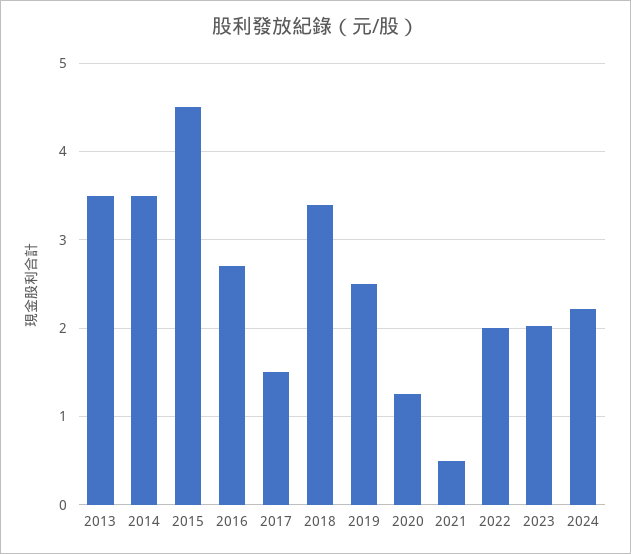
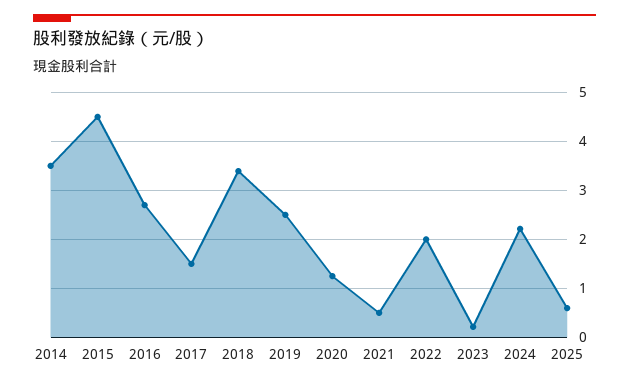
2013: 3.5 -> none
2023: 2 -> 0.2
2025: none -> 0.6

